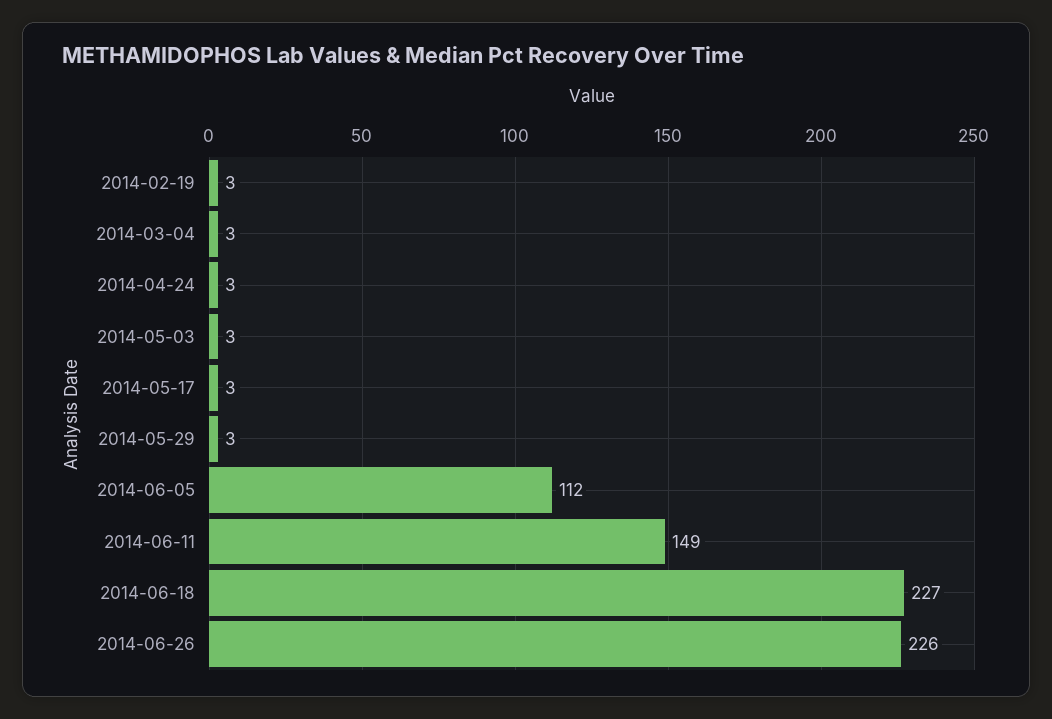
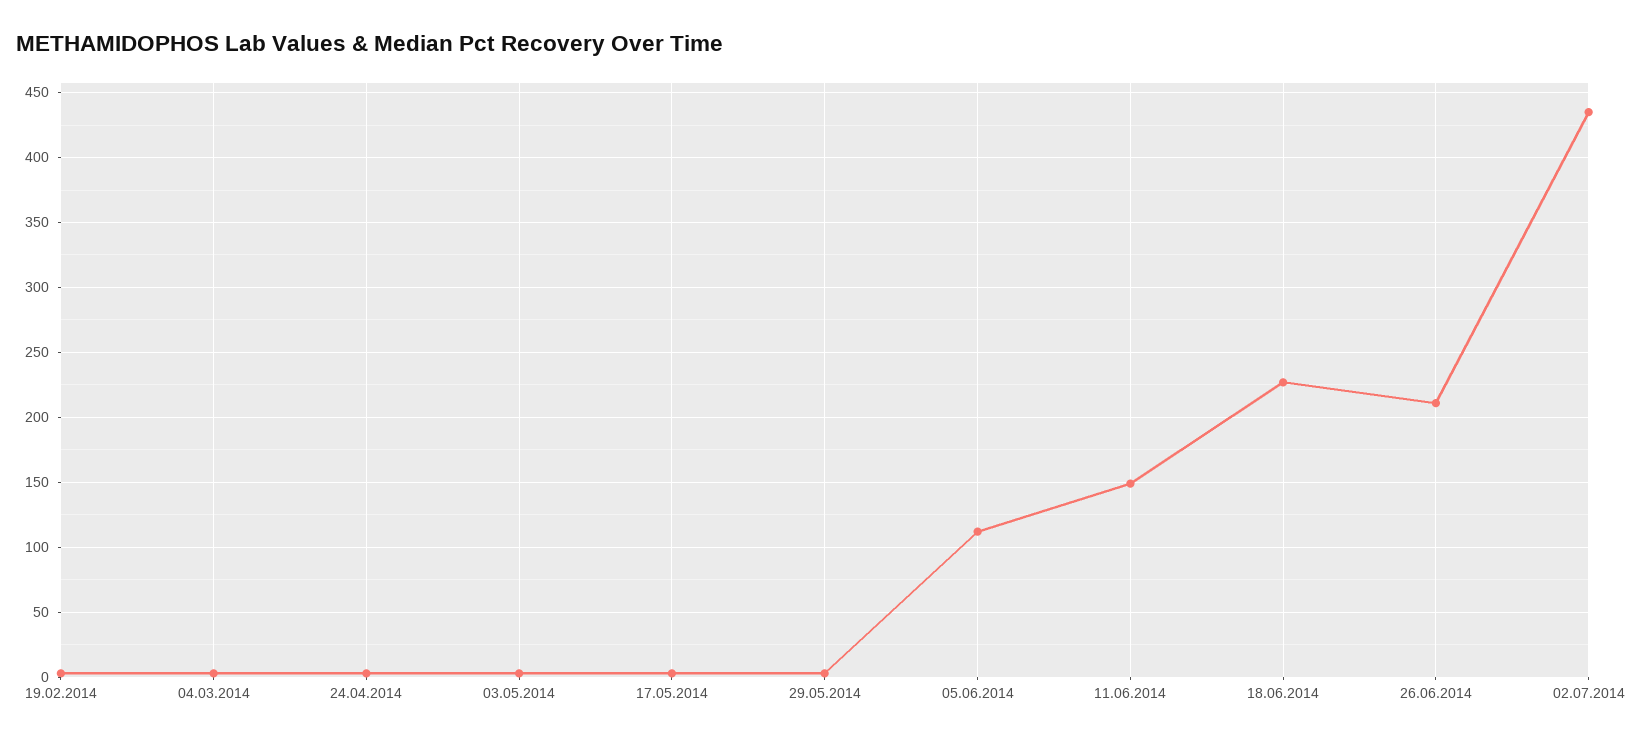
2014-06-26: 226 -> 210
02.07.2014: none -> 435

